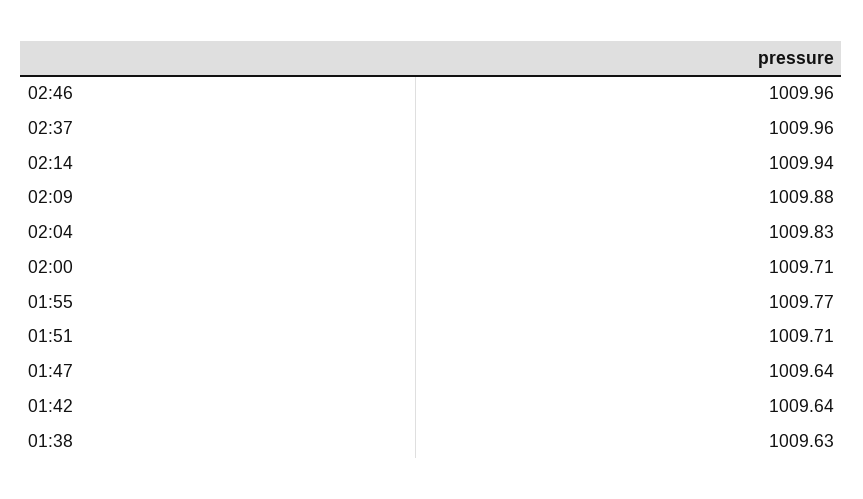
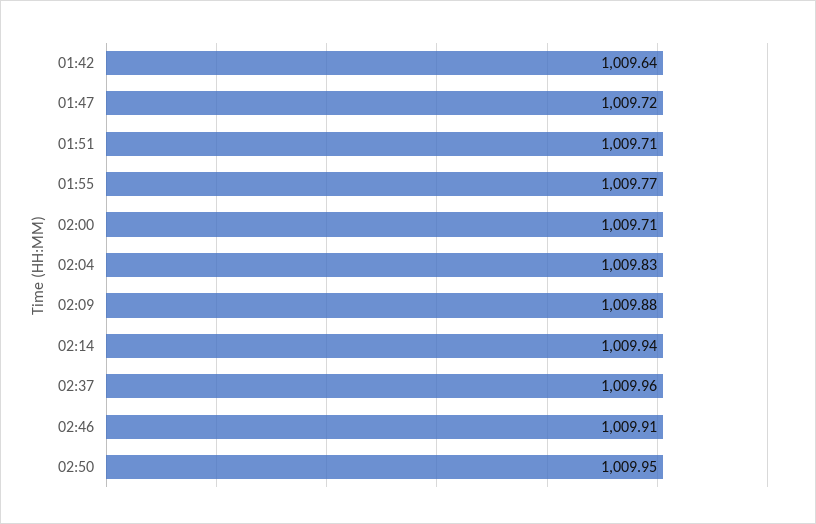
02:46: 1009.96 -> 1009.91
01:47: 1009.64 -> 1009.72
01:38: 1009.63 -> none
02:50: none -> 1009.95

